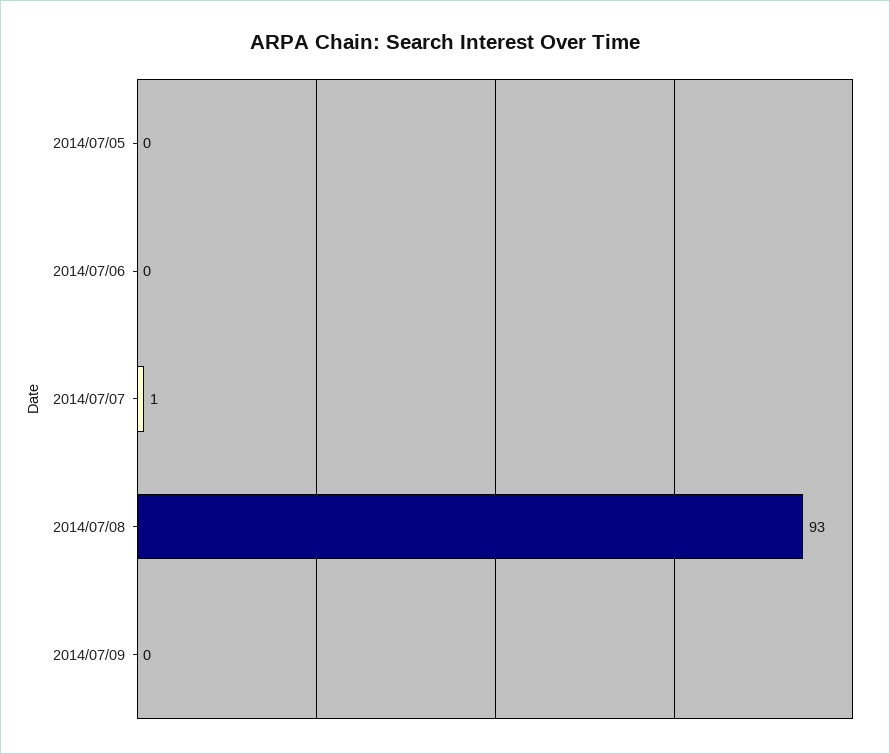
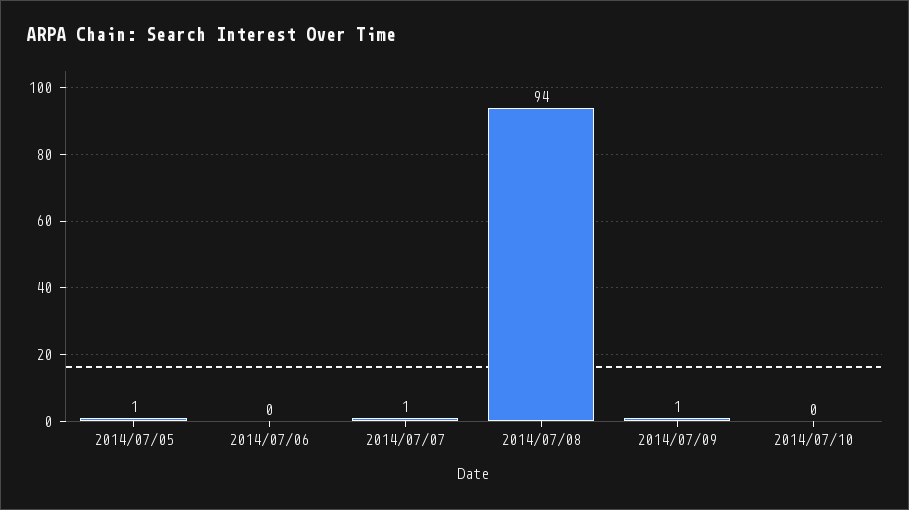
2014/07/05: 0 -> 1
2014/07/08: 93 -> 94
2014/07/09: 0 -> 1
2014/07/10: none -> 0

